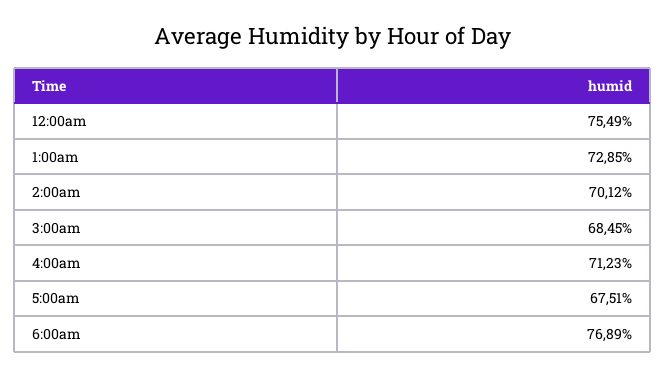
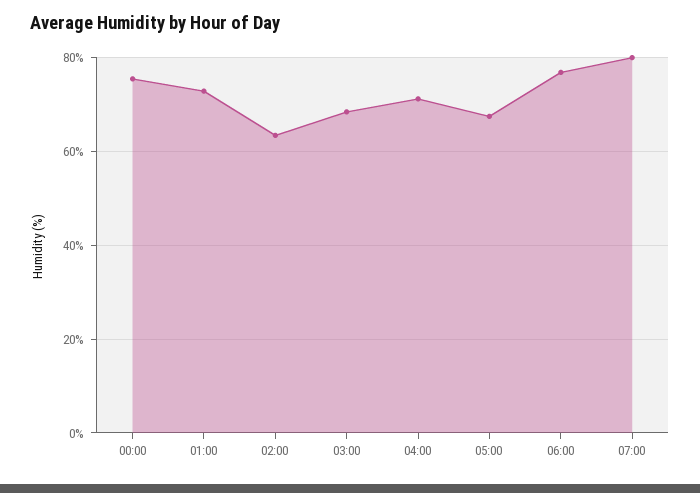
2:00am: 70.12 -> 64
07:00: none -> 80

